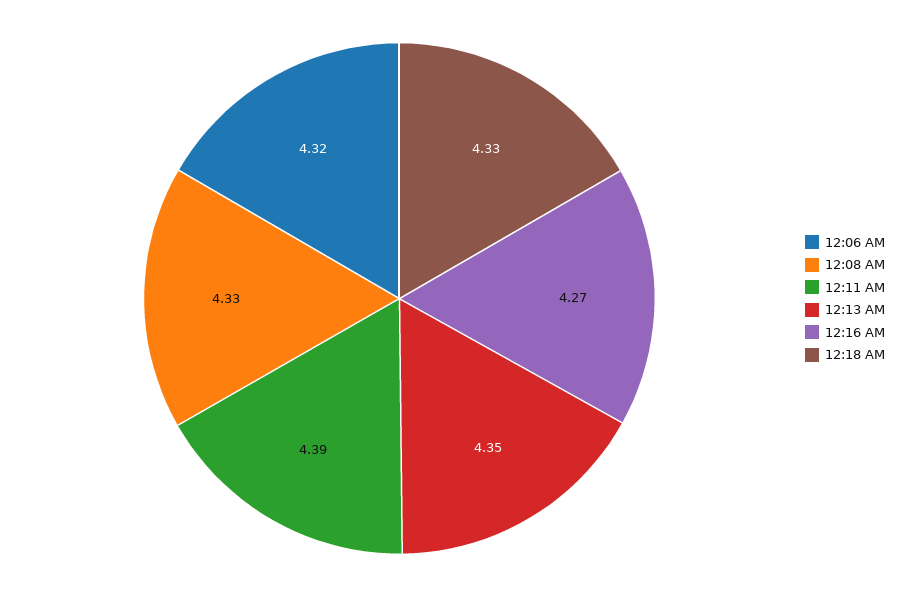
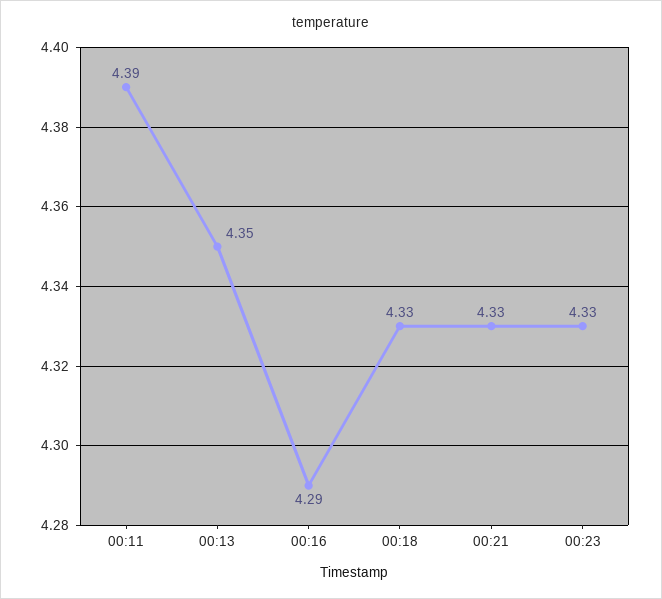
12:06 AM: 4.32 -> none
12:08 AM: 4.33 -> none
12:16 AM: 4.27 -> 4.29
00:21: none -> 4.33
00:23: none -> 4.33

